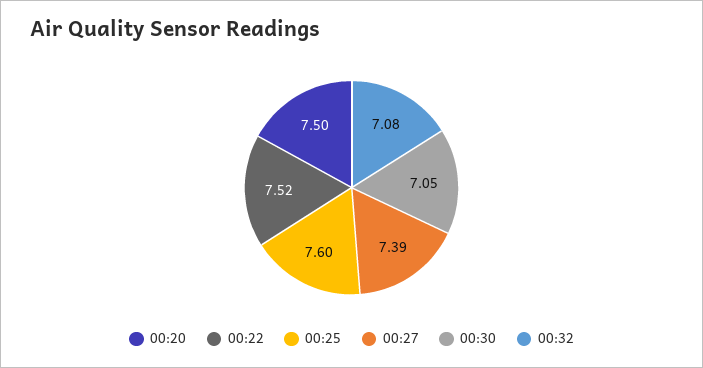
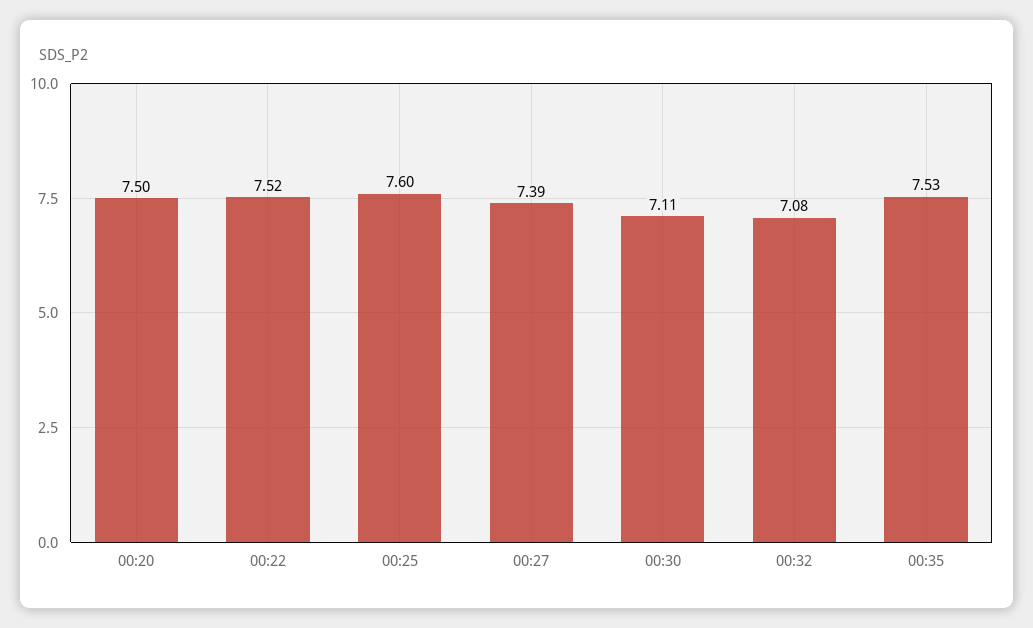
00:30: 7.05 -> 7.11
00:35: none -> 7.53

